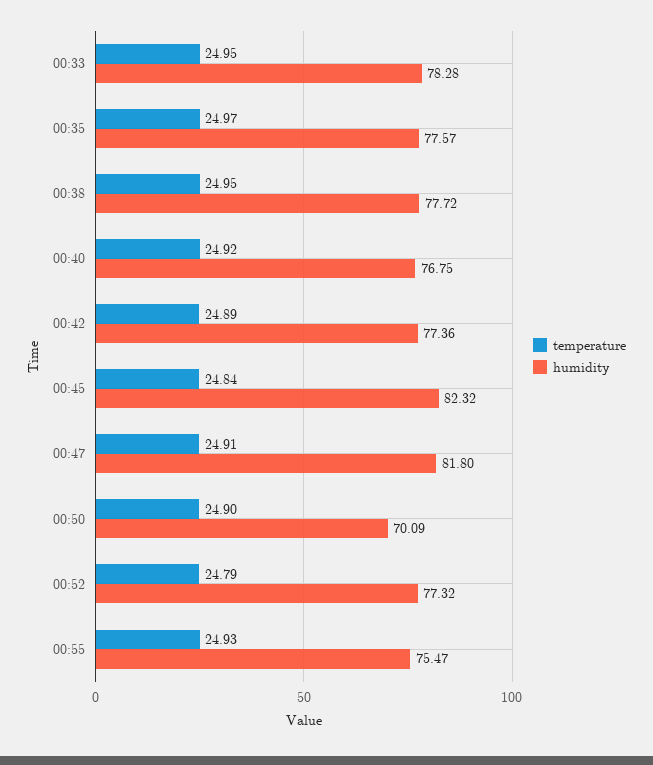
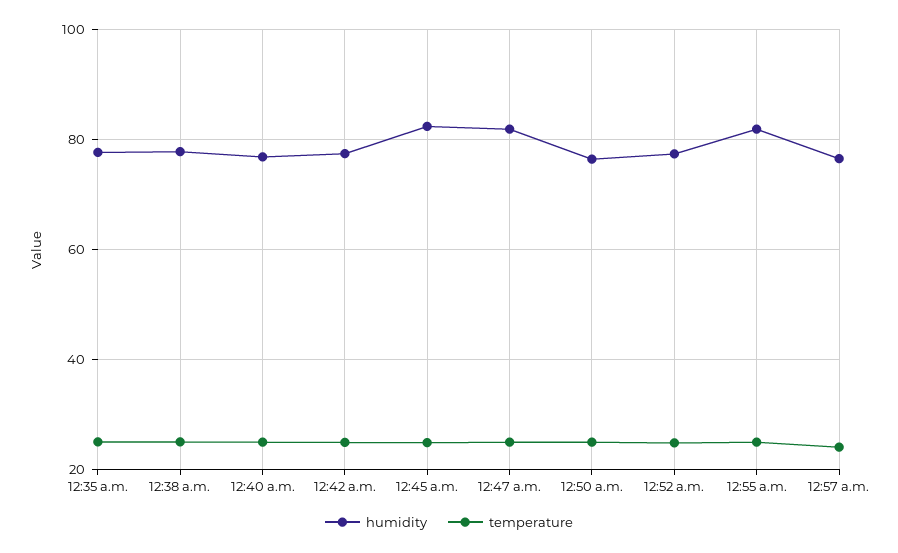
temperature, 00:33: 24.95 -> none
humidity, 00:33: 78.28 -> none
humidity, 00:50: 70.09 -> 76
humidity, 00:55: 75.47 -> 82
humidity, 12:57 a.m.: none -> 76
temperature, 12:57 a.m.: none -> 24

